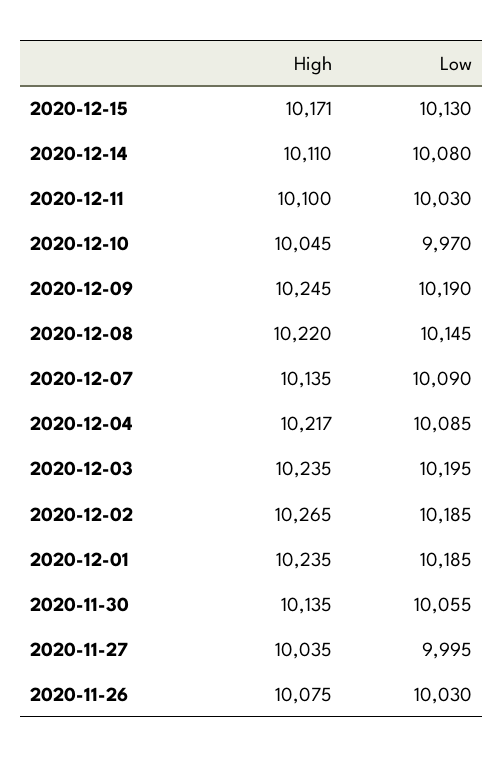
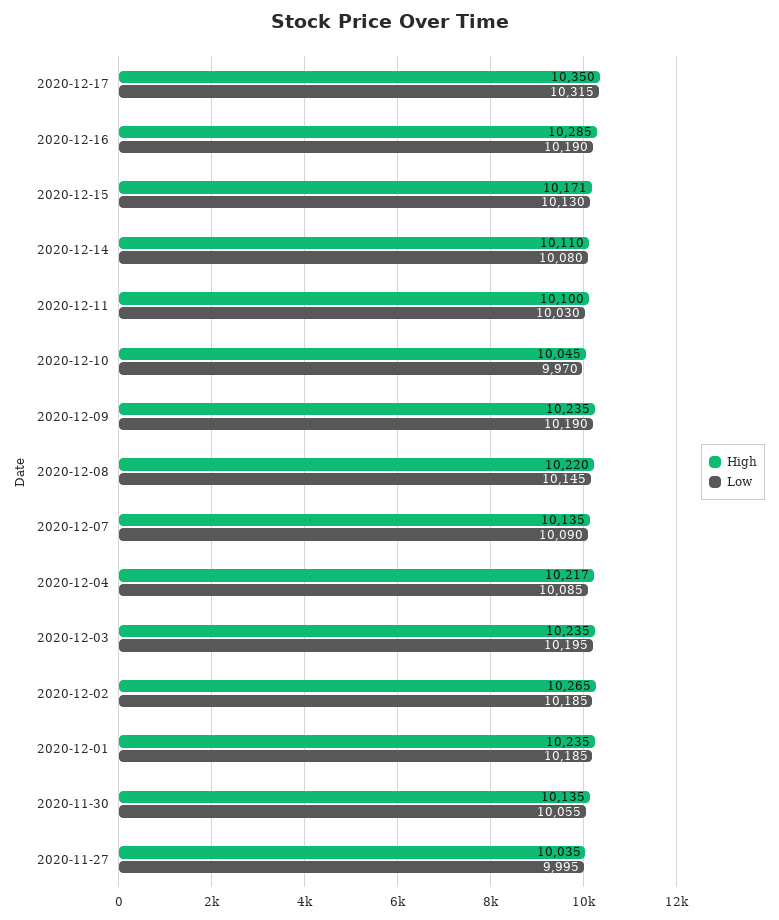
High, 2020-12-09: 10245 -> 10235
High, 2020-11-26: 10075 -> none
Low, 2020-11-26: 10030 -> none
High, 2020-12-17: none -> 10350
Low, 2020-12-17: none -> 10315
High, 2020-12-16: none -> 10285
Low, 2020-12-16: none -> 10190

